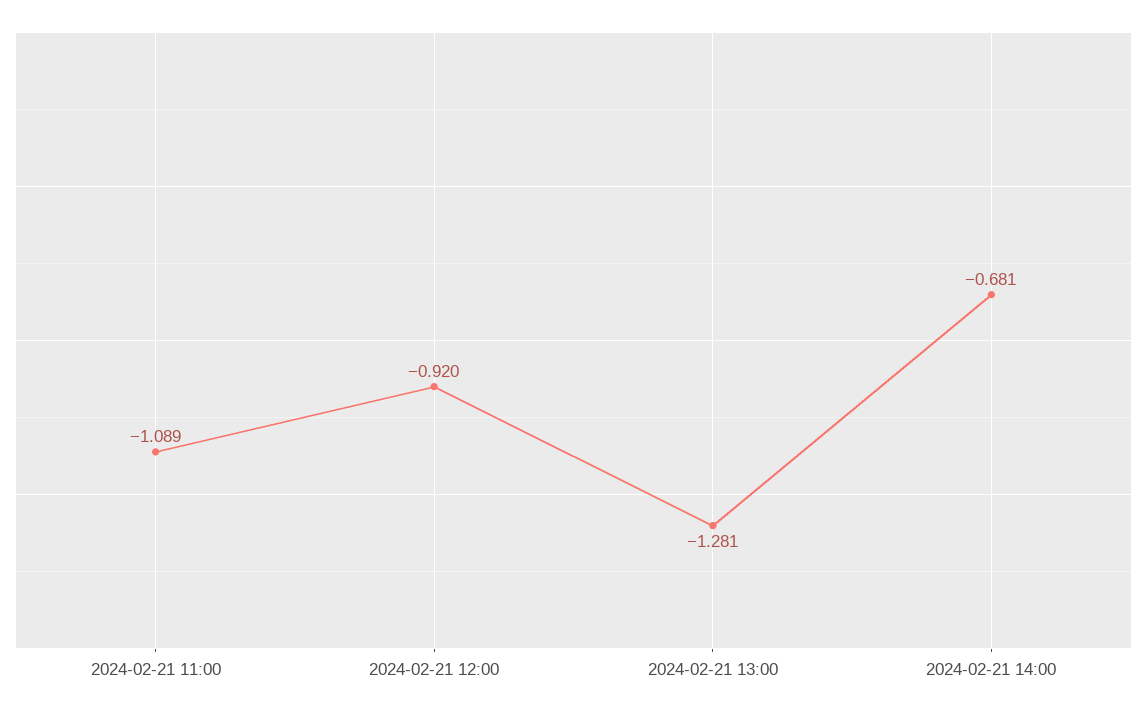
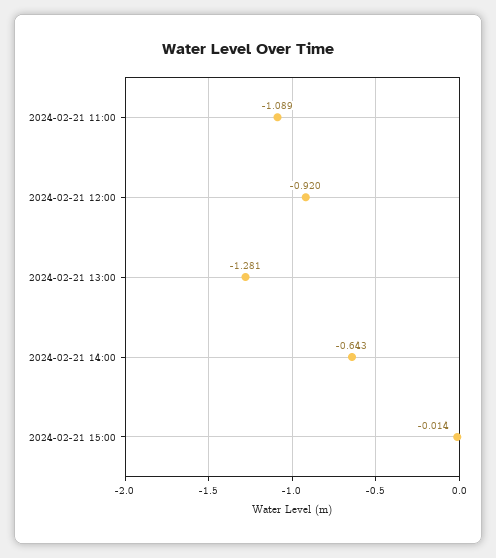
2024-02-21 14:00: -0.681 -> -0.643
2024-02-21 15:00: none -> -0.014

